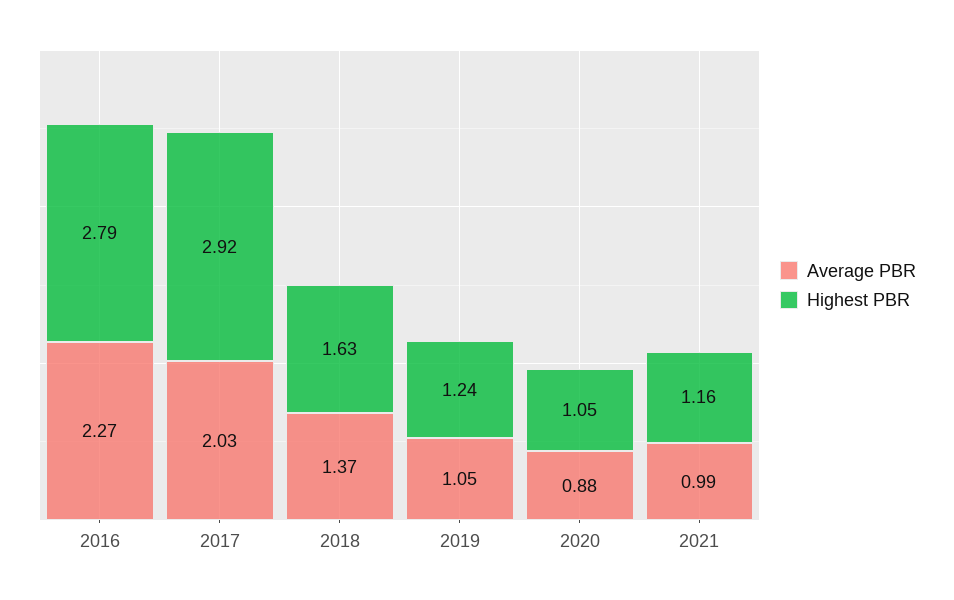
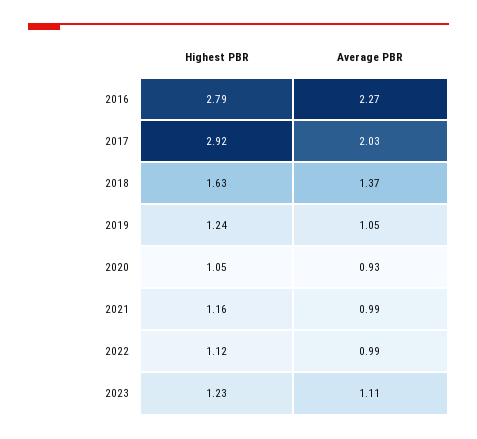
Average PBR, 2020: 0.88 -> 0.93
Highest PBR, 2022: none -> 1.12
Average PBR, 2022: none -> 0.99
Highest PBR, 2023: none -> 1.23
Average PBR, 2023: none -> 1.11

